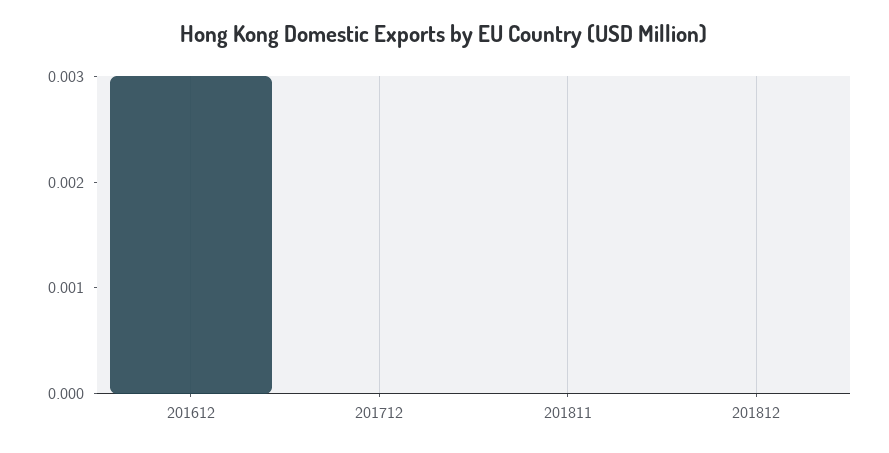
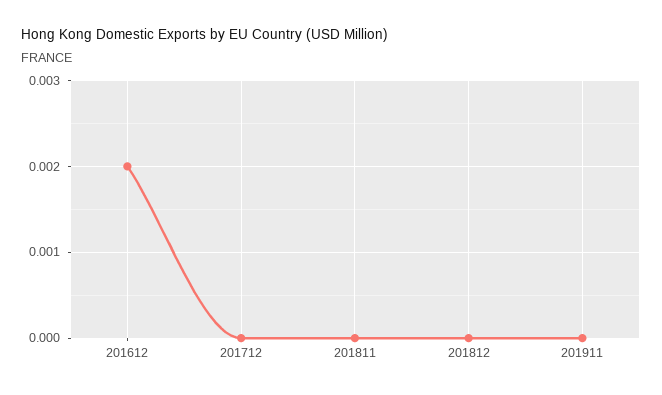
201612: 0.003 -> 0.002
201911: none -> 0

